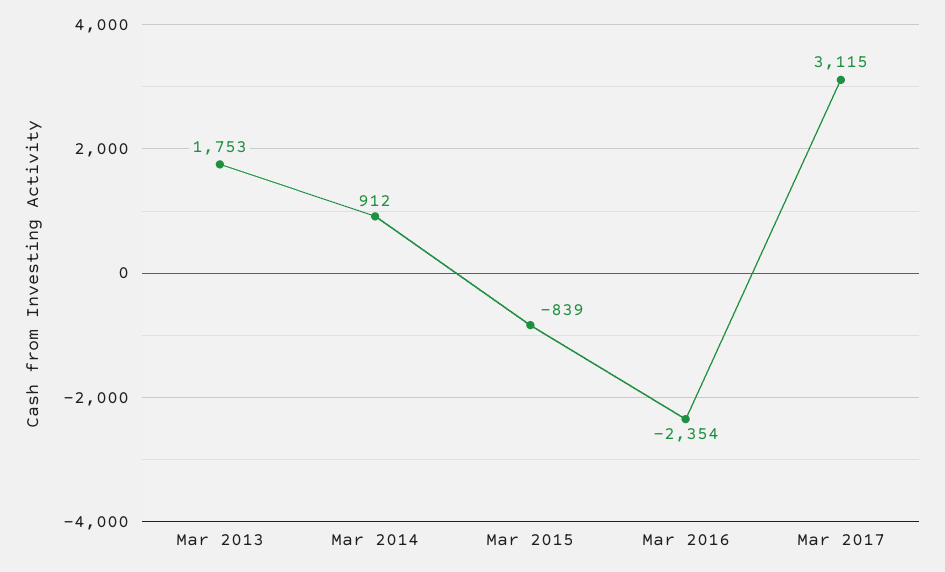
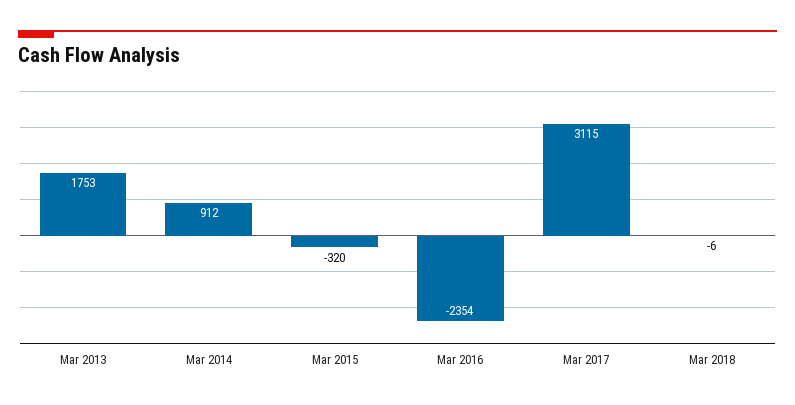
Mar 2015: -839 -> -320
Mar 2018: none -> -6

